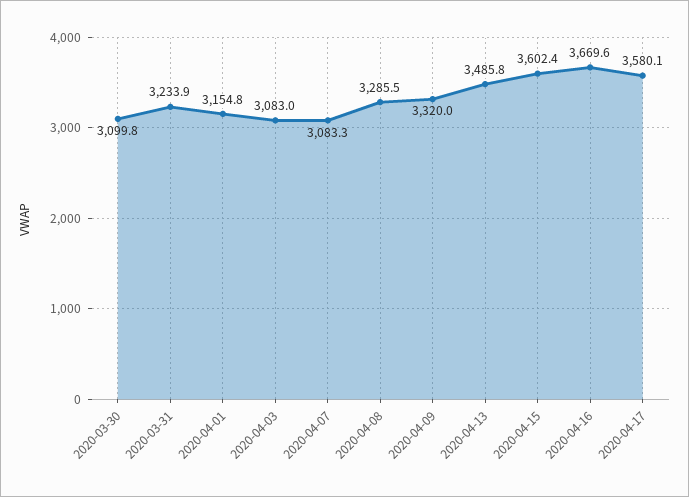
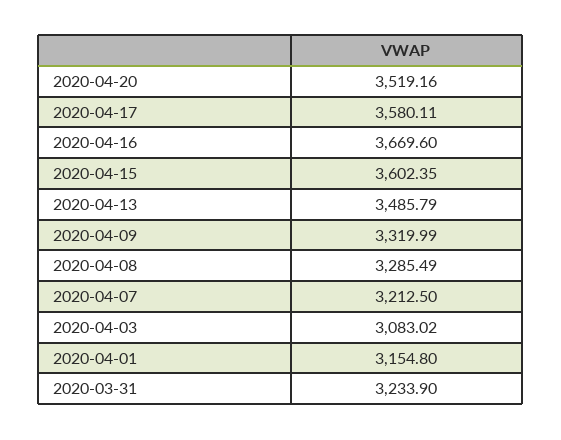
2020-03-30: 3099.8 -> none
2020-04-07: 3083.3 -> 3212.5
2020-04-20: none -> 3519.16

